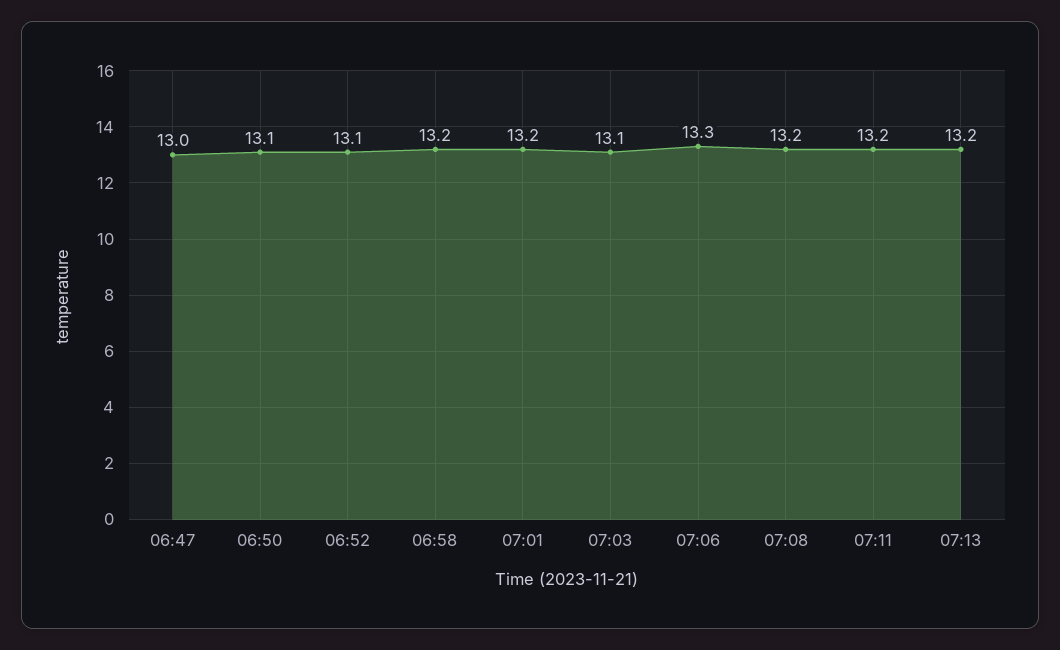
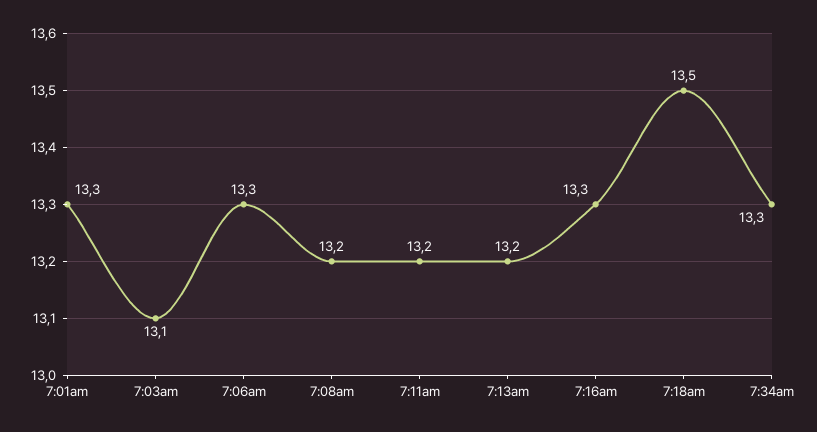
06:47: 13 -> none
06:50: 13.1 -> none
06:52: 13.1 -> none
06:58: 13.2 -> none
07:01: 13.2 -> 13.3
7:16am: none -> 13.3
7:18am: none -> 13.5
7:34am: none -> 13.3

